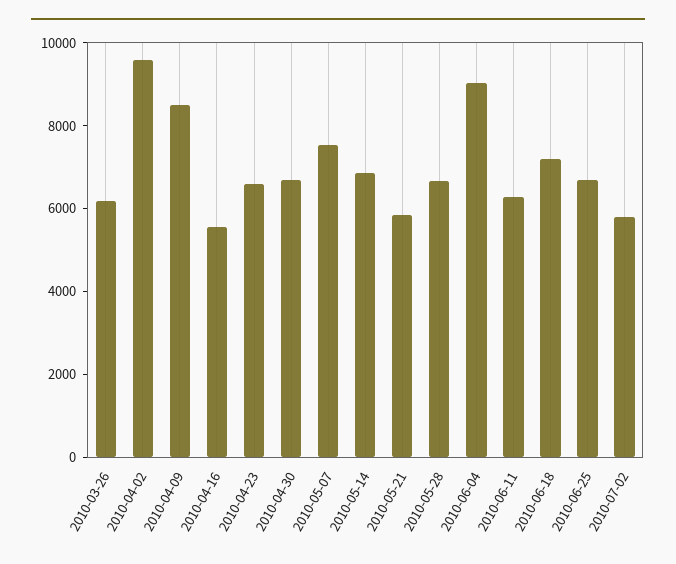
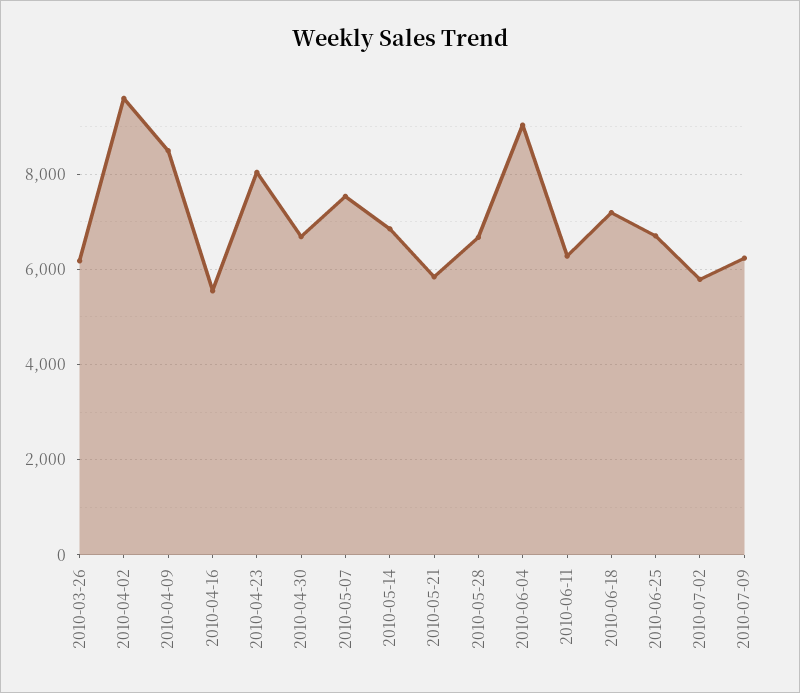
2010-04-23: 6500 -> 8000
2010-07-09: none -> 6200

